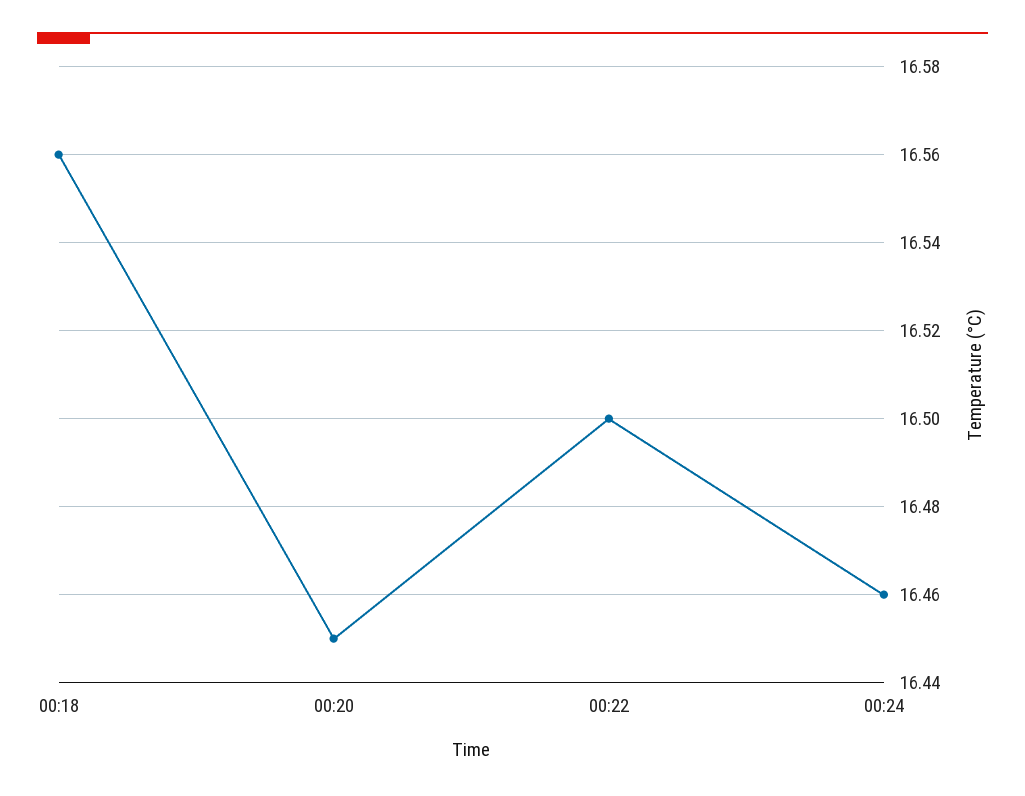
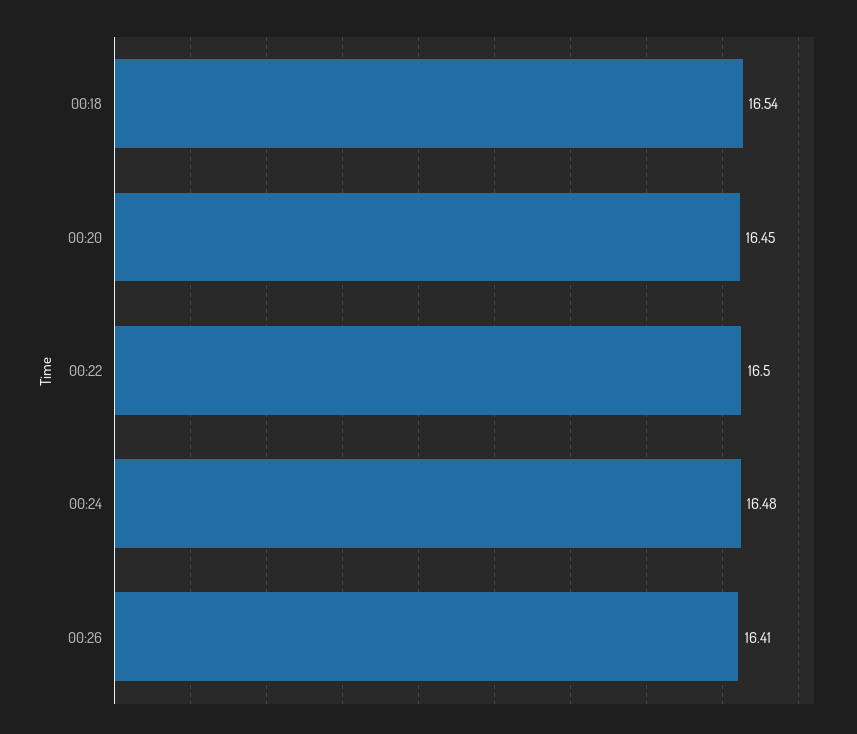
00:18: 16.56 -> 16.54
00:24: 16.46 -> 16.48
00:26: none -> 16.41

